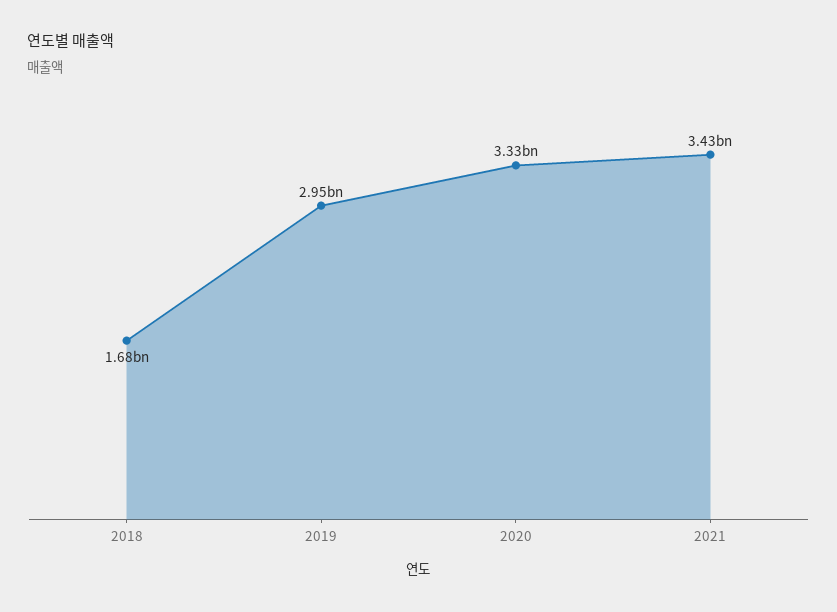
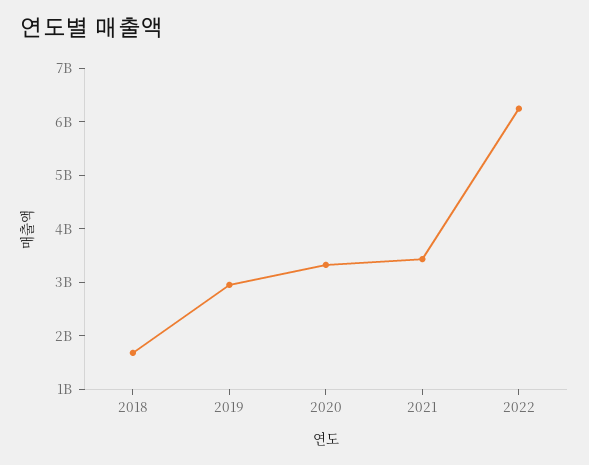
2022: none -> 6200000000

